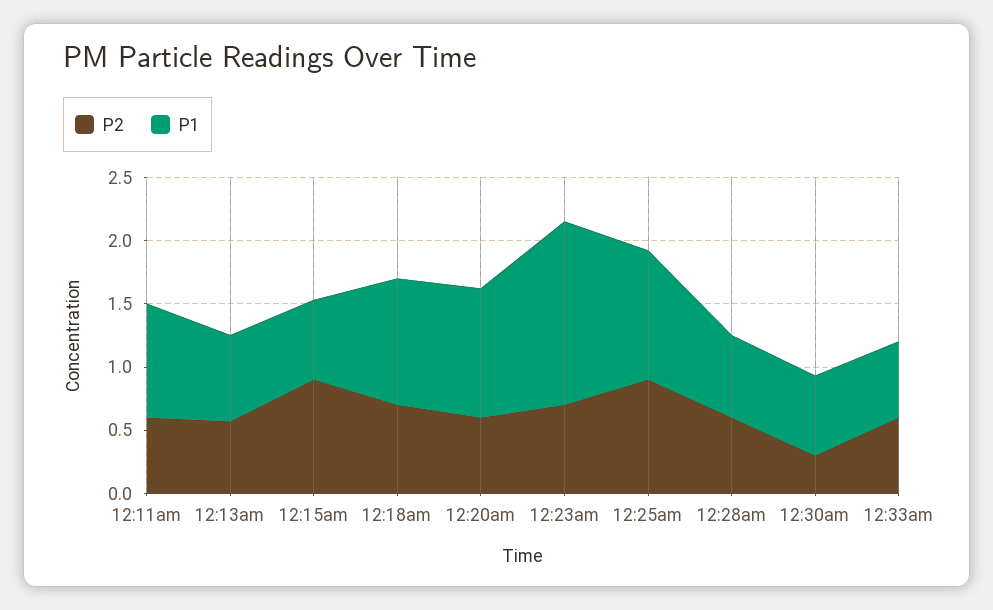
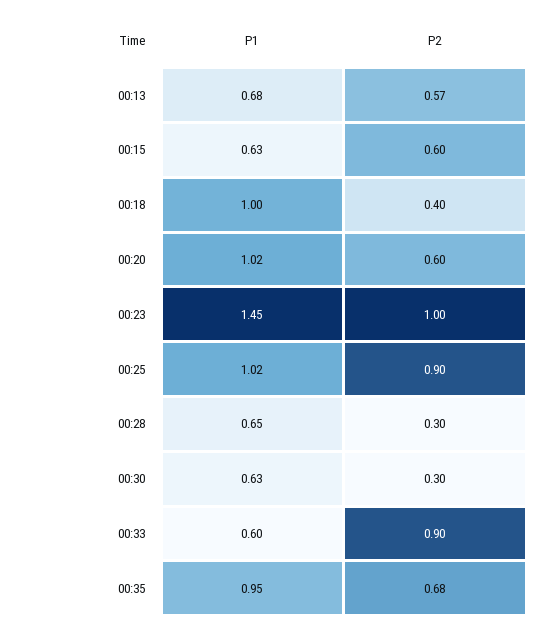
P2, 12:11am: 0.6 -> none
P1, 12:11am: 0.9 -> none
P2, 12:15am: 0.9 -> 0.6
P2, 12:18am: 0.7 -> 0.4
P2, 12:23am: 0.7 -> 1
P2, 12:28am: 0.6 -> 0.3
P2, 12:33am: 0.6 -> 0.9
P1, 00:35: none -> 0.95
P2, 00:35: none -> 0.68

